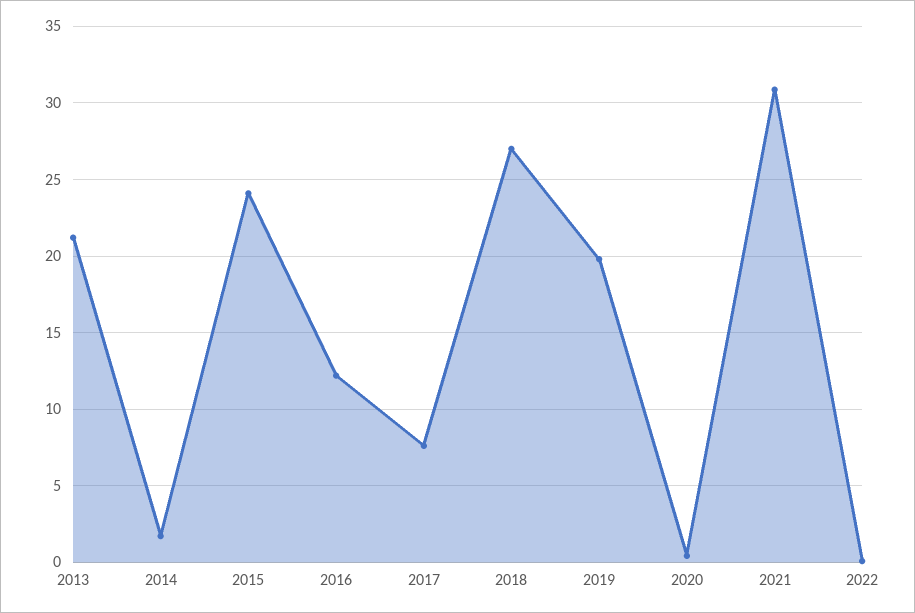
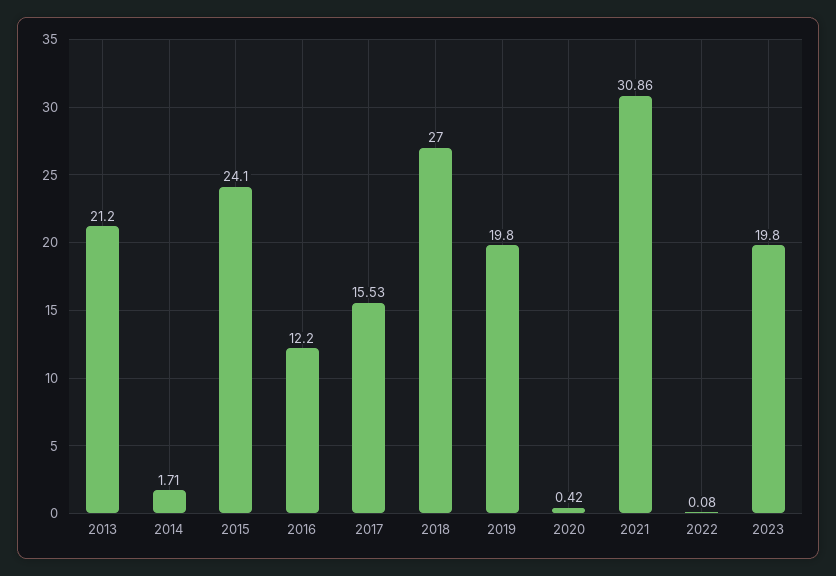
2017: 7.5 -> 15.53
2023: none -> 19.8

